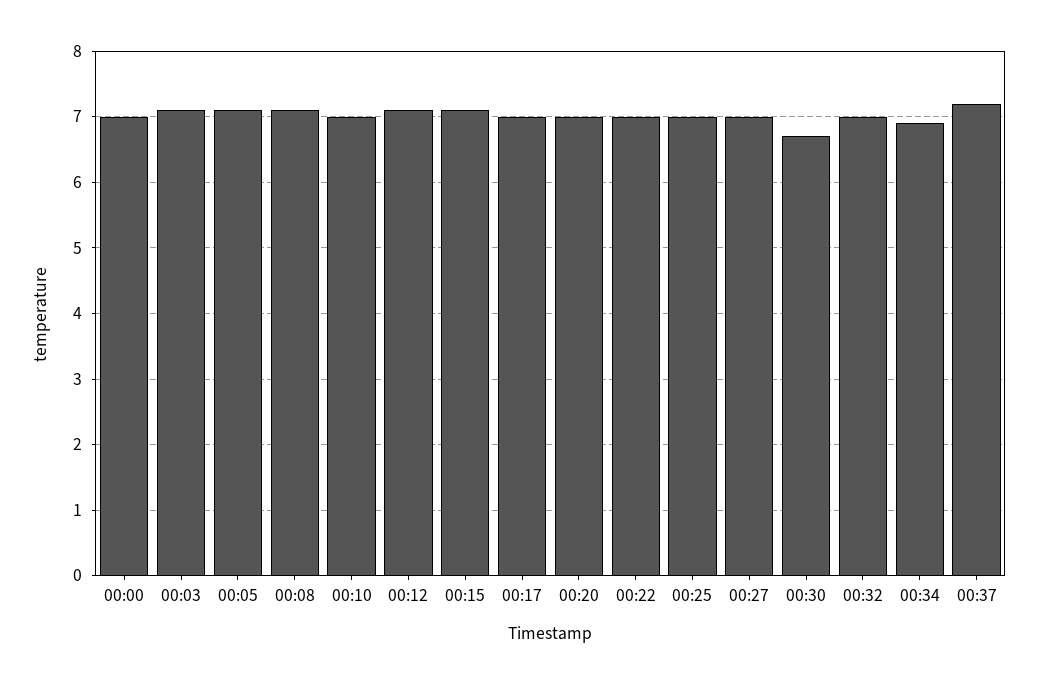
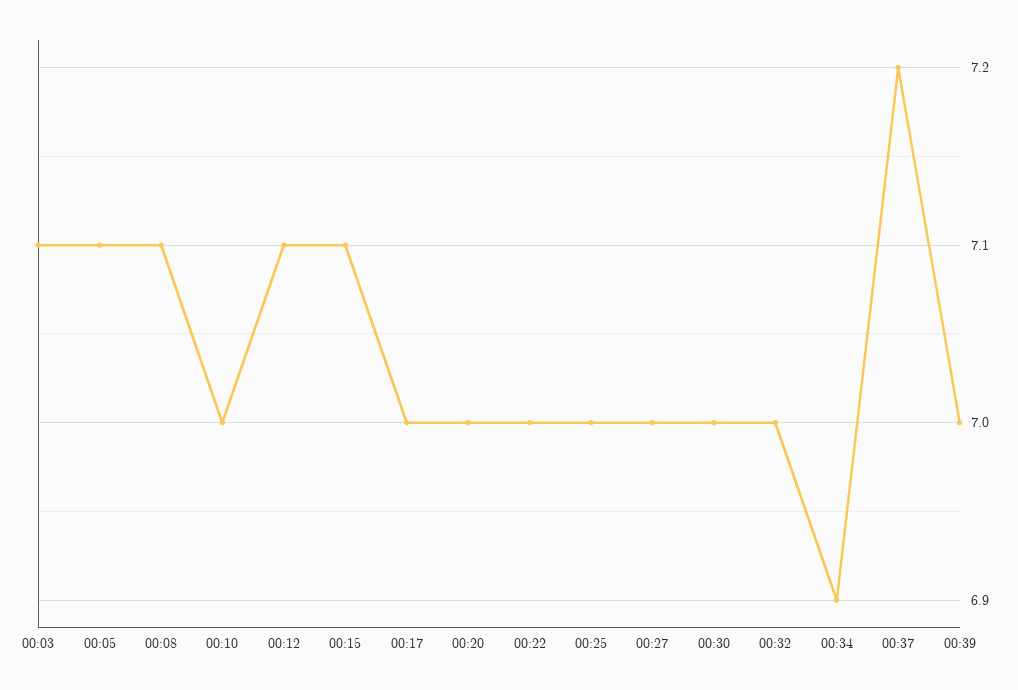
00:00: 7 -> none
00:30: 6.7 -> 7
00:39: none -> 7

